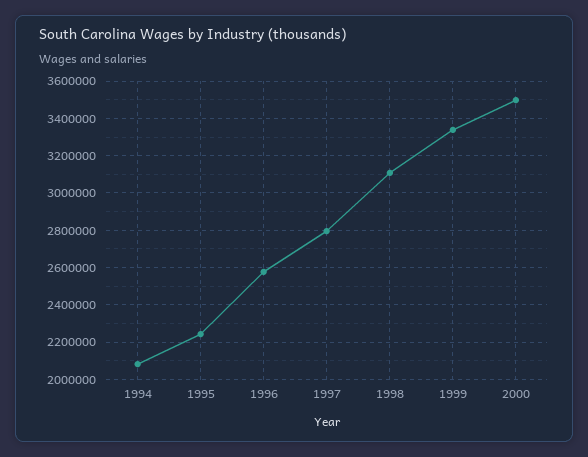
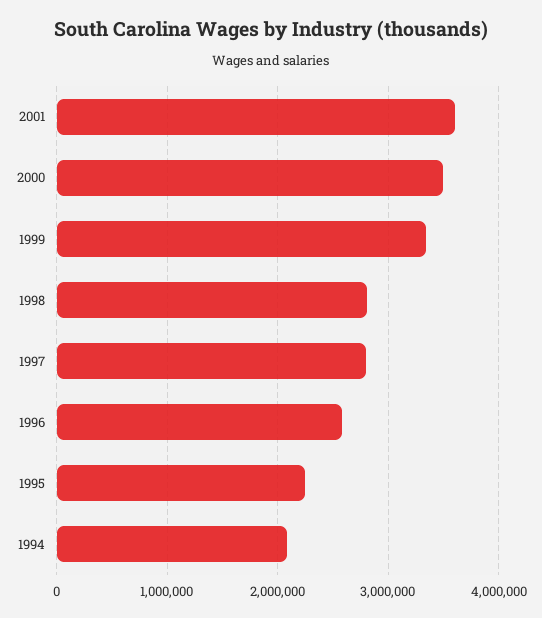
1998: 3100000 -> 2800000
2001: none -> 3600000

